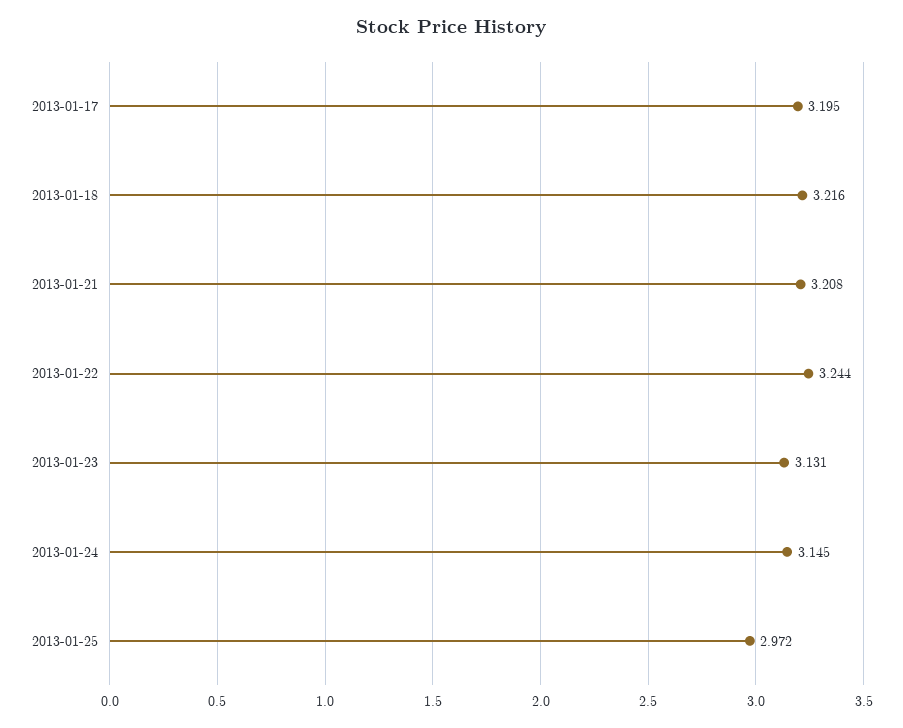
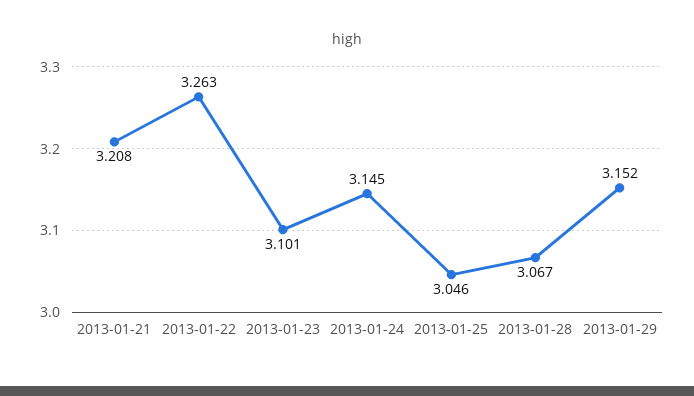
2013-01-17: 3.195 -> none
2013-01-18: 3.216 -> none
2013-01-22: 3.244 -> 3.263
2013-01-23: 3.131 -> 3.101
2013-01-25: 2.972 -> 3.046
2013-01-28: none -> 3.067
2013-01-29: none -> 3.152

